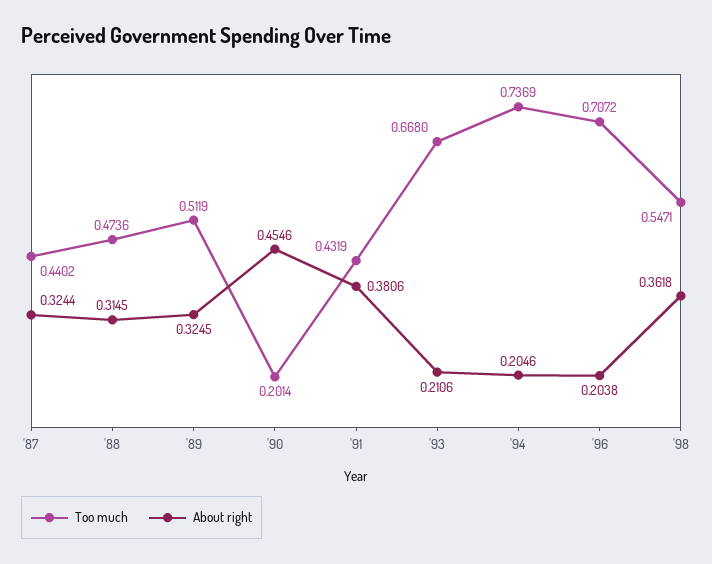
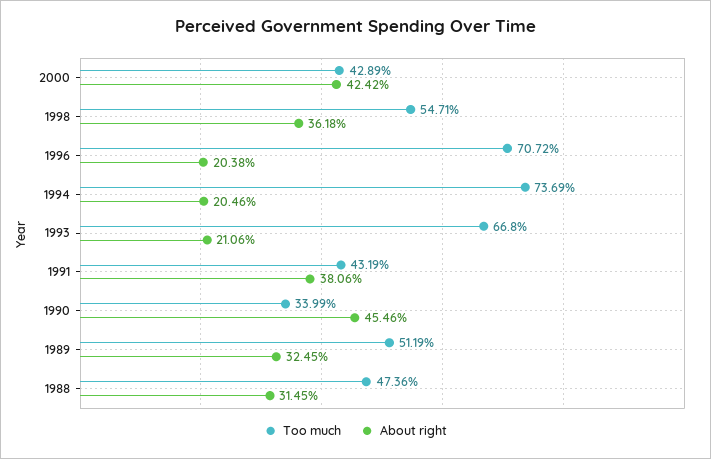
Too much, '87: 0.4402 -> none
About right, '87: 0.3244 -> none
Too much, '90: 0.2014 -> 0.3399
Too much, 2000: none -> 0.4289
About right, 2000: none -> 0.4242

